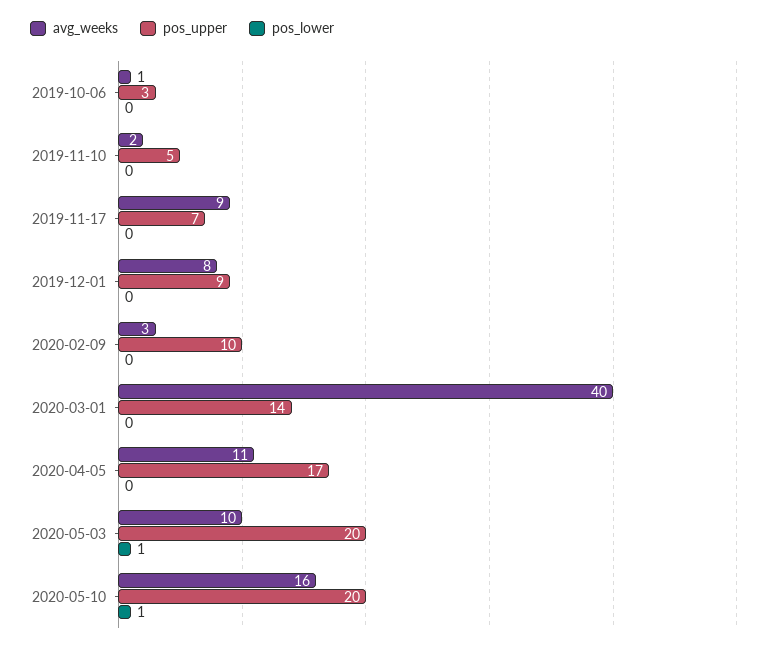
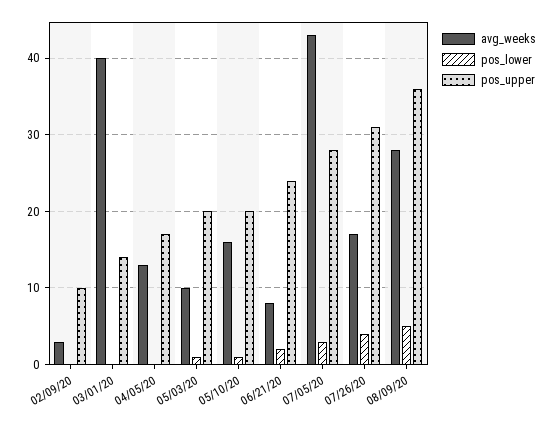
avg_weeks, 2019-10-06: 1 -> none
pos_upper, 2019-10-06: 3 -> none
pos_lower, 2019-10-06: 0 -> none
avg_weeks, 2019-11-10: 2 -> none
pos_upper, 2019-11-10: 5 -> none
pos_lower, 2019-11-10: 0 -> none
avg_weeks, 2019-11-17: 9 -> none
pos_upper, 2019-11-17: 7 -> none
pos_lower, 2019-11-17: 0 -> none
avg_weeks, 2019-12-01: 8 -> none
pos_upper, 2019-12-01: 9 -> none
pos_lower, 2019-12-01: 0 -> none
avg_weeks, 2020-04-05: 11 -> 13
avg_weeks, 06/21/20: none -> 8
pos_lower, 06/21/20: none -> 2
pos_upper, 06/21/20: none -> 24
avg_weeks, 07/05/20: none -> 43
pos_lower, 07/05/20: none -> 3
pos_upper, 07/05/20: none -> 28
avg_weeks, 07/26/20: none -> 17
pos_lower, 07/26/20: none -> 4
pos_upper, 07/26/20: none -> 31
avg_weeks, 08/09/20: none -> 28
pos_lower, 08/09/20: none -> 5
pos_upper, 08/09/20: none -> 36

